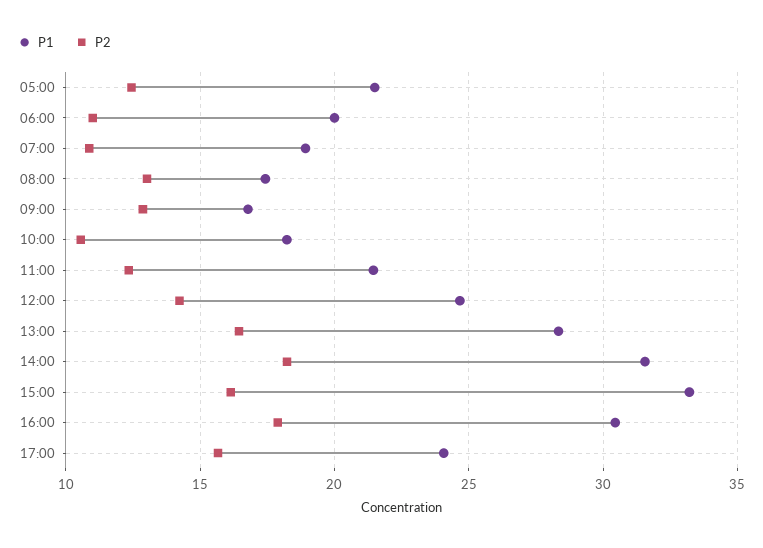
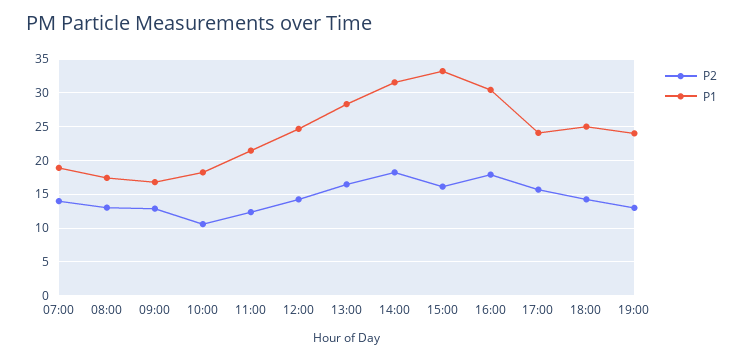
P1, 05:00: 21.5 -> none
P2, 05:00: 12.5 -> none
P1, 06:00: 20 -> none
P2, 06:00: 11 -> none
P2, 07:00: 11 -> 14
P2, 18:00: none -> 14
P1, 18:00: none -> 25
P2, 19:00: none -> 13
P1, 19:00: none -> 24

